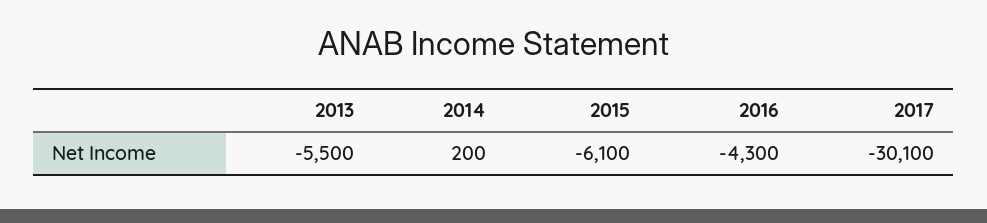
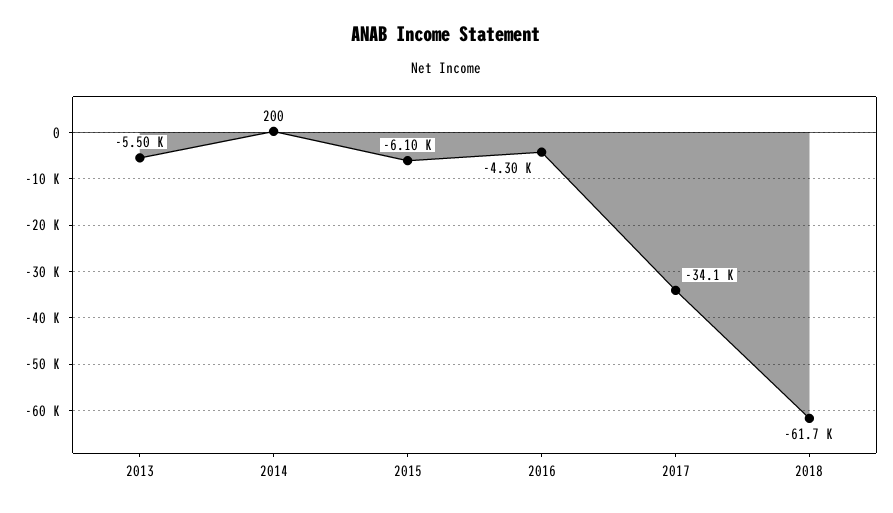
2017: -30100 -> -34100
2018: none -> -61700

